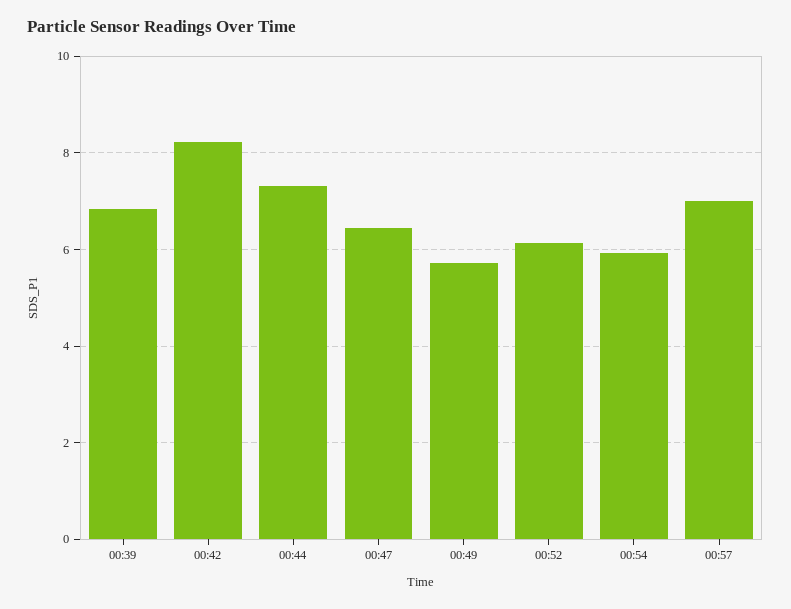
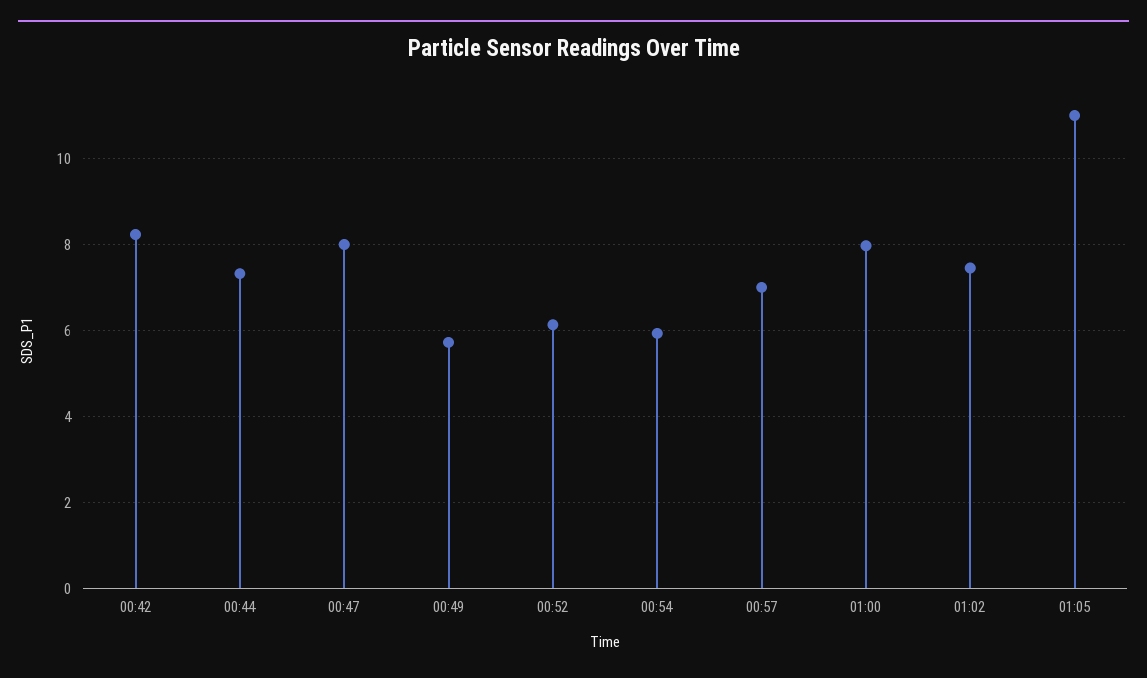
00:39: 6.8 -> none
00:47: 6.4 -> 8
01:00: none -> 8
01:02: none -> 7.4
01:05: none -> 11

